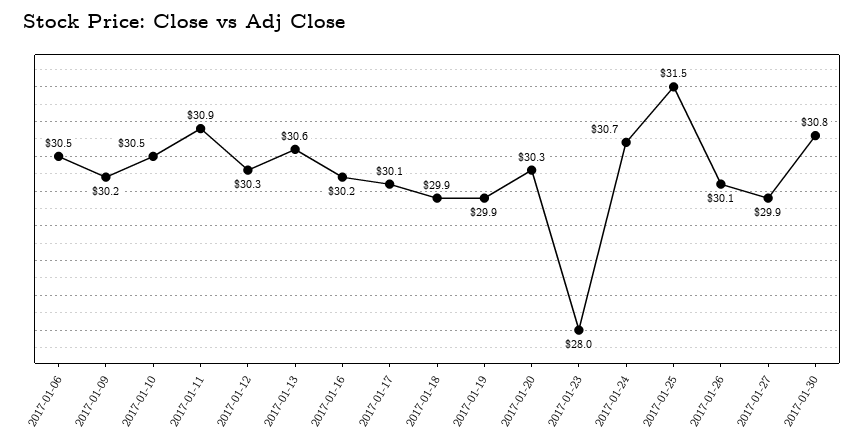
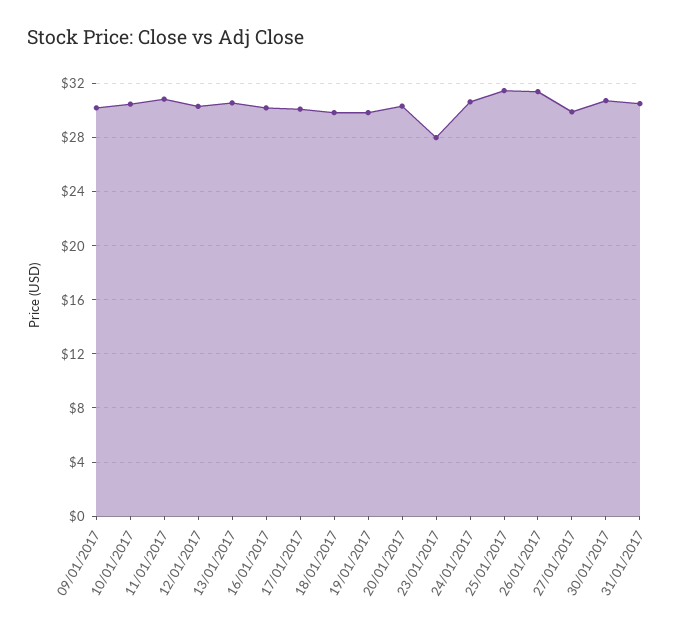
2017-01-06: 30.5 -> none
2017-01-26: 30.1 -> 31.5
31/01/2017: none -> 30.5

